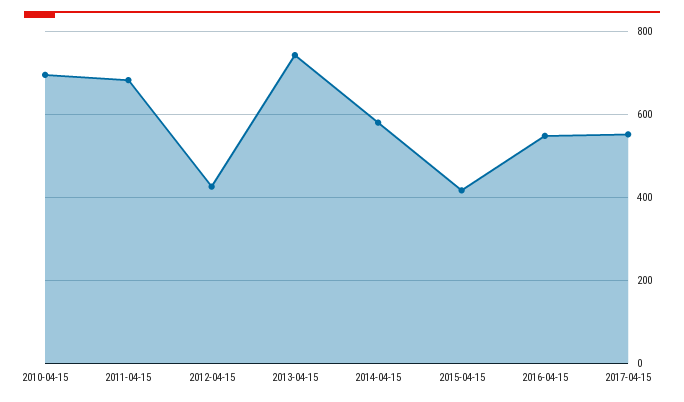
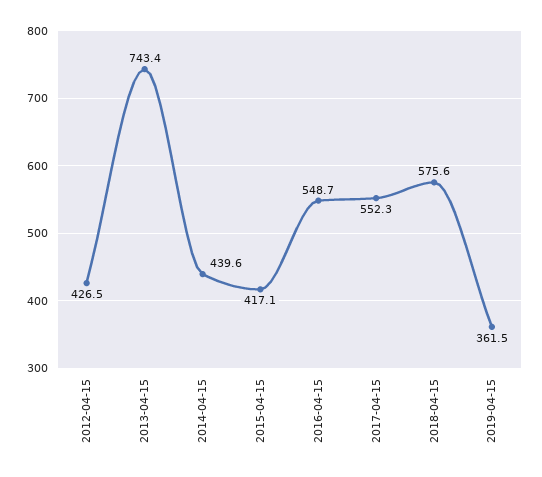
2010-04-15: 700 -> none
2011-04-15: 680 -> none
2014-04-15: 580 -> 439.6
2018-04-15: none -> 575.6
2019-04-15: none -> 361.5

